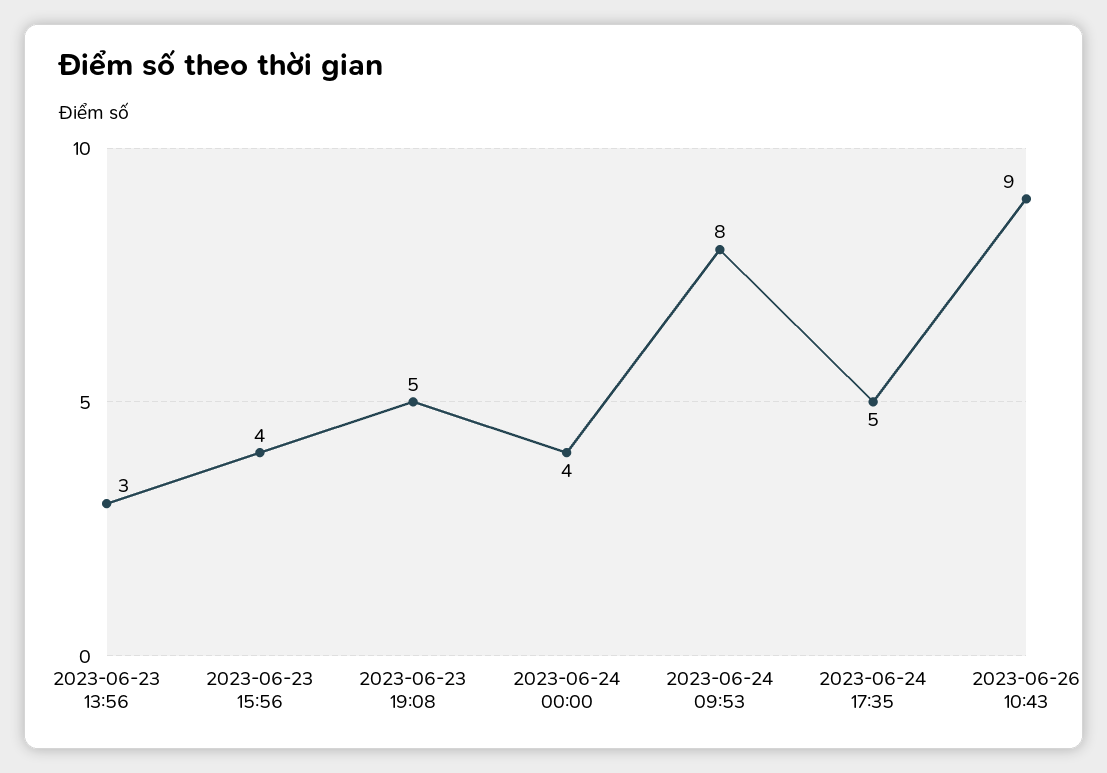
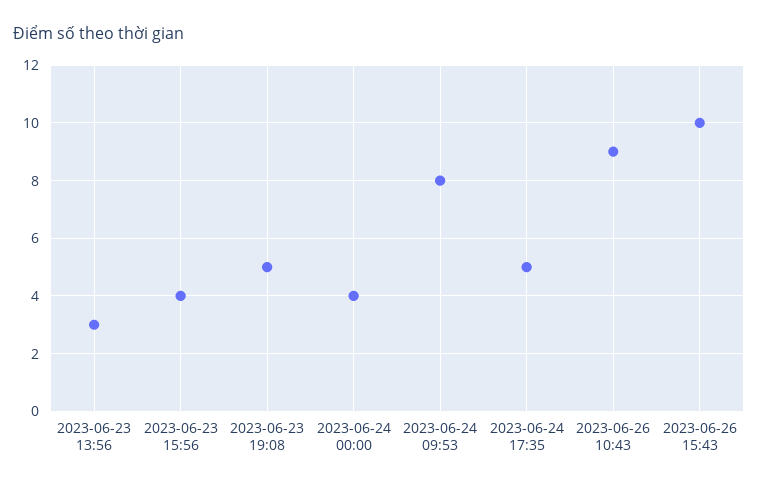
2023-06-26 15:43: none -> 10

